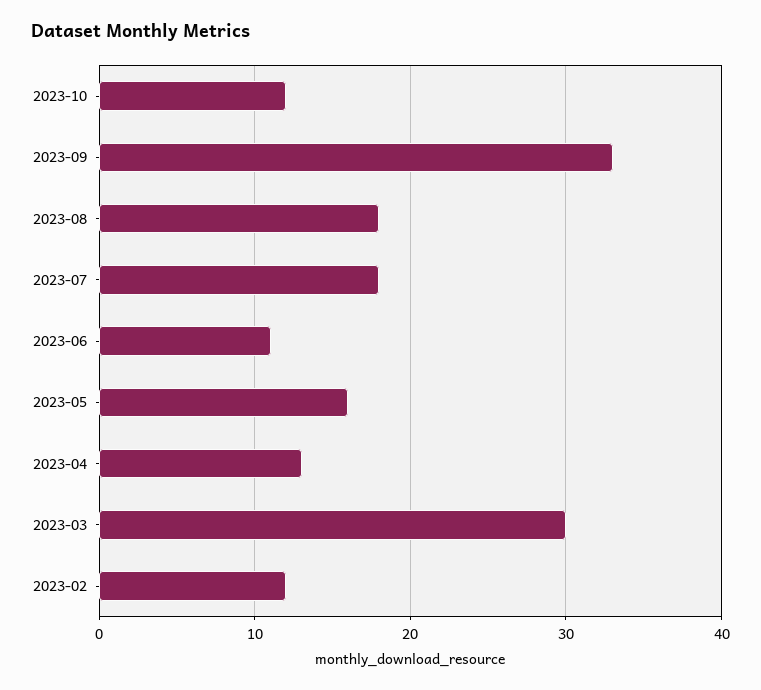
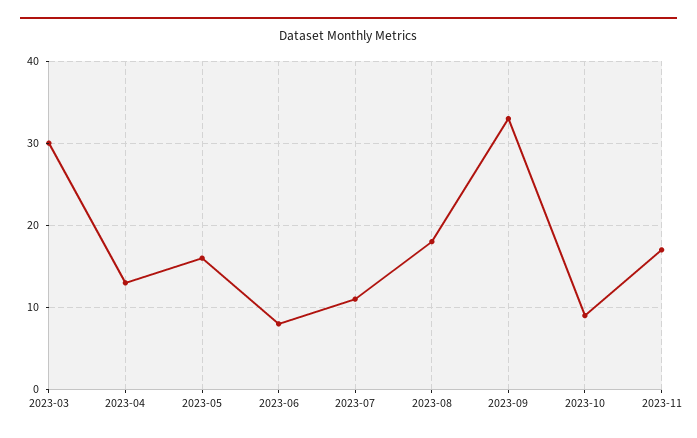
2023-10: 12 -> 9
2023-07: 18 -> 11
2023-06: 11 -> 8
2023-02: 12 -> none
2023-11: none -> 17

